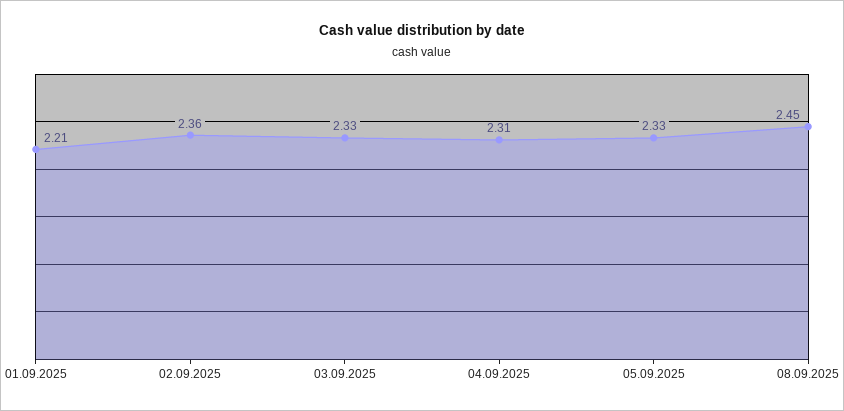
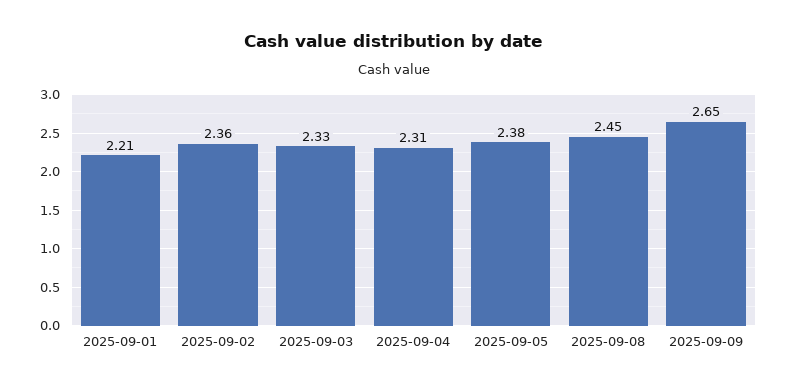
05.09.2025: 2.33 -> 2.38
2025-09-09: none -> 2.65

